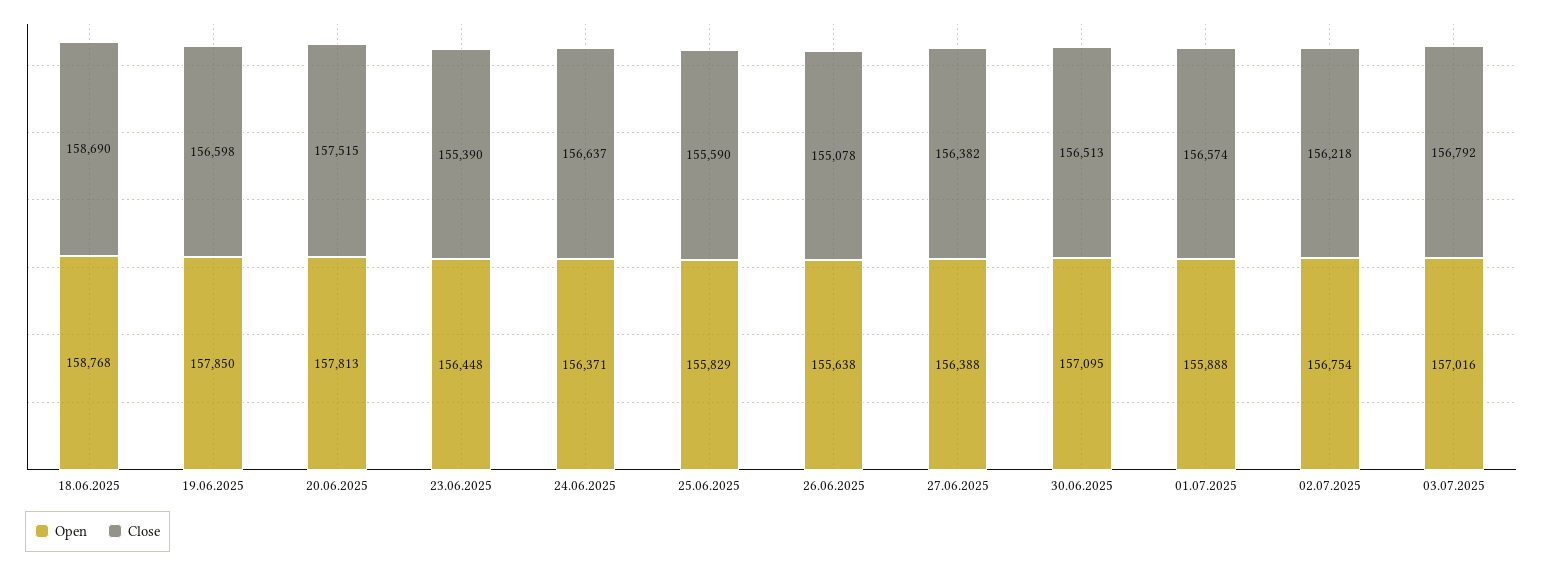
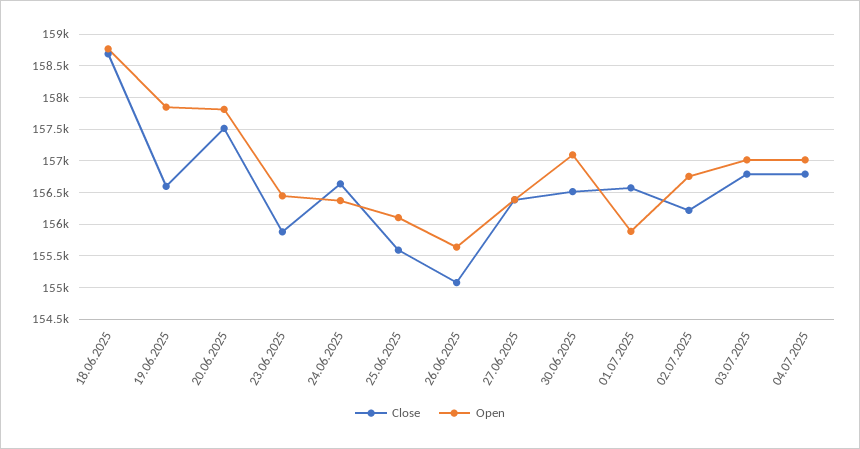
Close, 23.06.2025: 155390 -> 155900
Open, 25.06.2025: 155829 -> 156100
Close, 04.07.2025: none -> 156800
Open, 04.07.2025: none -> 157000

